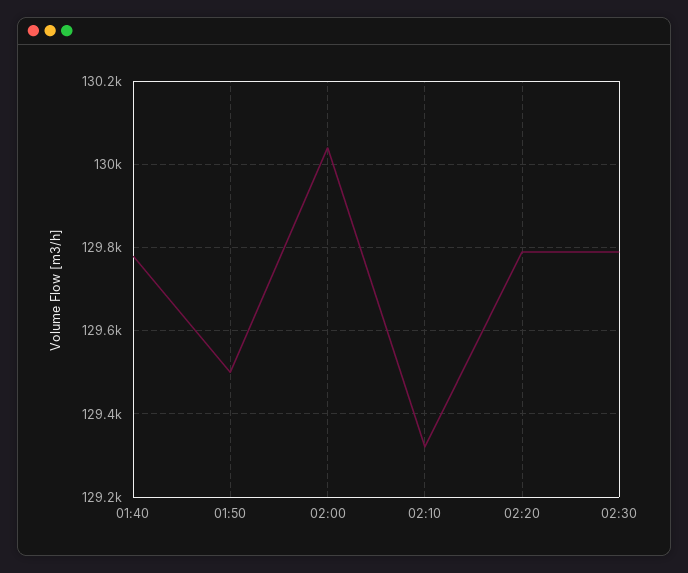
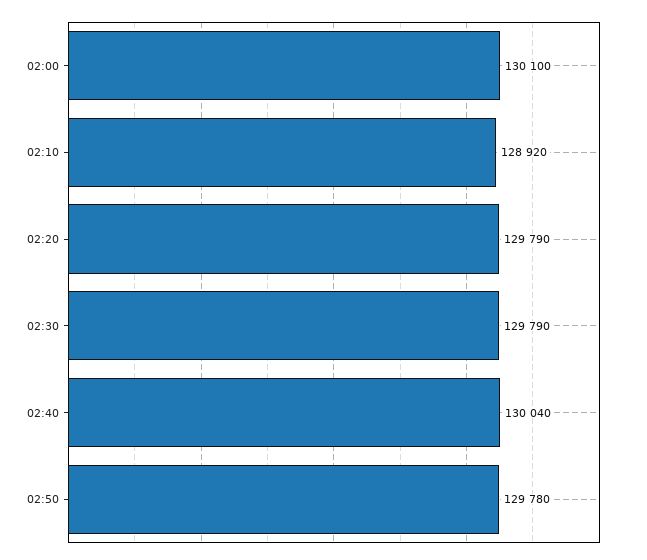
01:40: 129780 -> none
01:50: 129500 -> none
02:00: 130040 -> 130100
02:10: 129320 -> 128920
02:40: none -> 130040
02:50: none -> 129780

